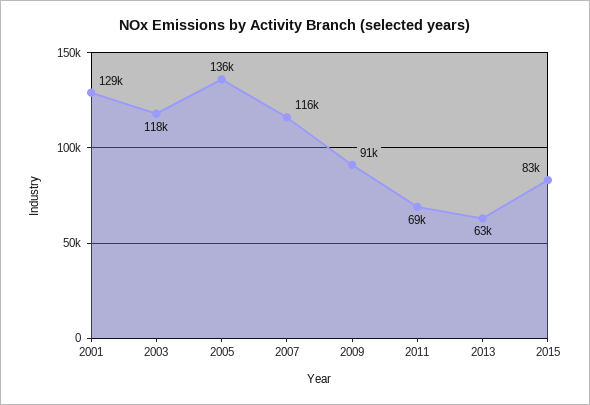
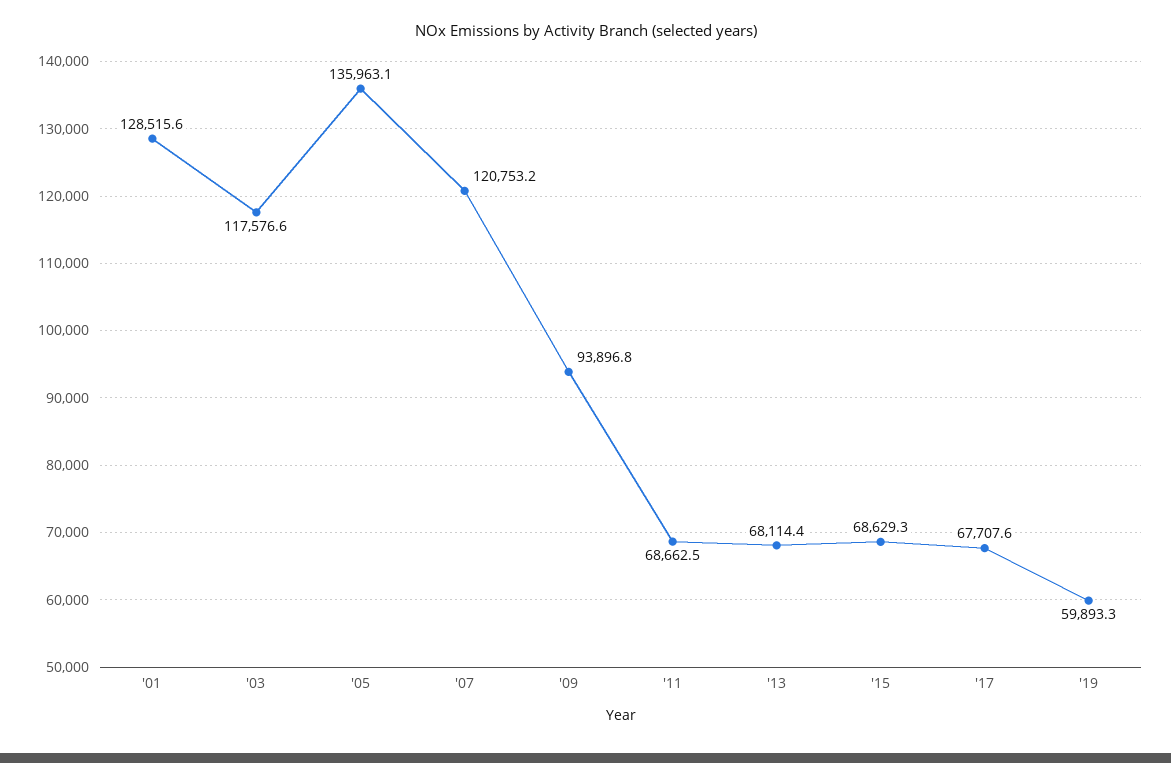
2007: 116000 -> 120753.2
2009: 91000 -> 93896.8
2013: 63000 -> 68114.4
2015: 83000 -> 68629.3
'17: none -> 67707.6
'19: none -> 59893.3

